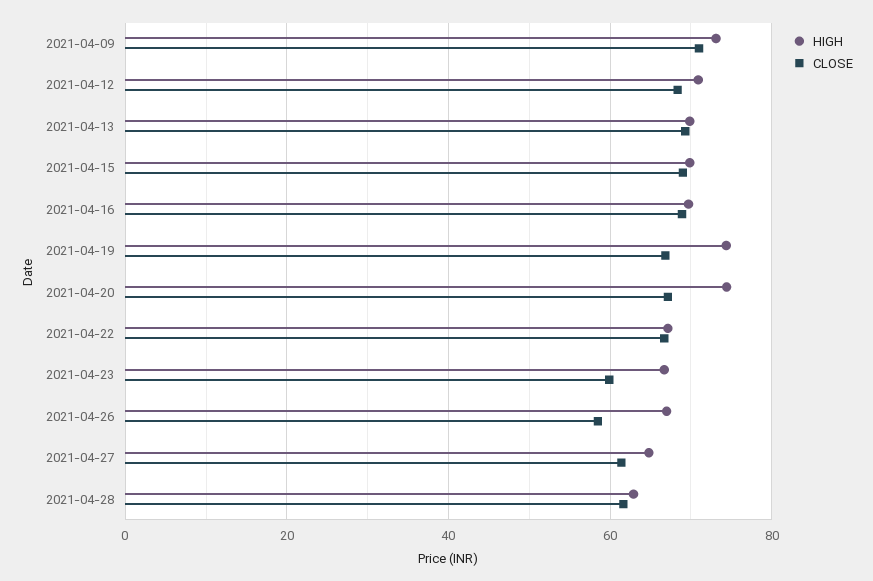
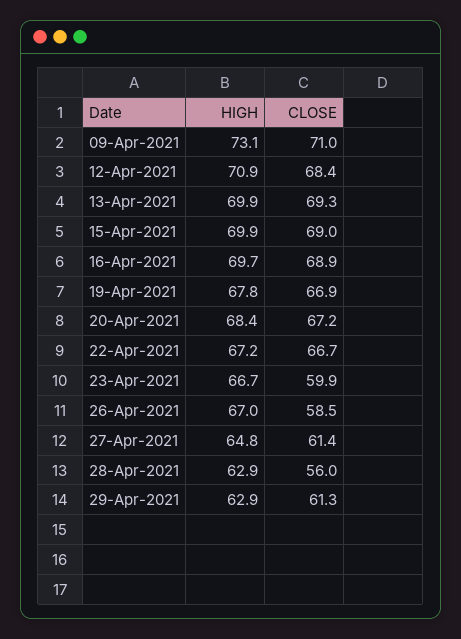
HIGH, 2021-04-19: 74 -> 67.8
HIGH, 2021-04-20: 74 -> 68.4
CLOSE, 2021-04-28: 62 -> 56
HIGH, 29-Apr-2021: none -> 62.9
CLOSE, 29-Apr-2021: none -> 61.3

